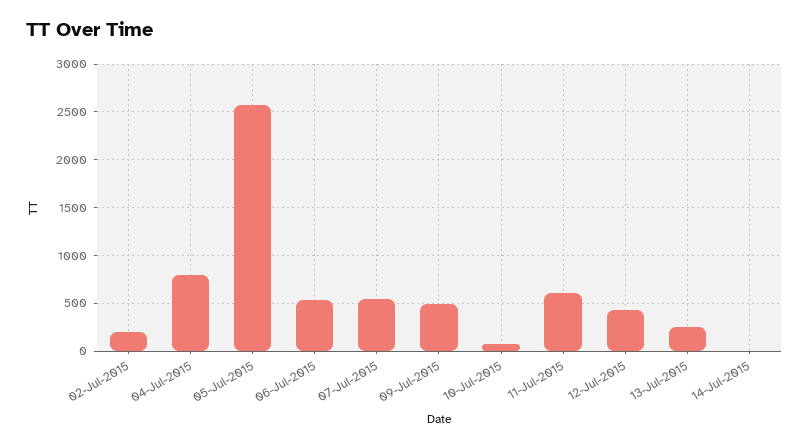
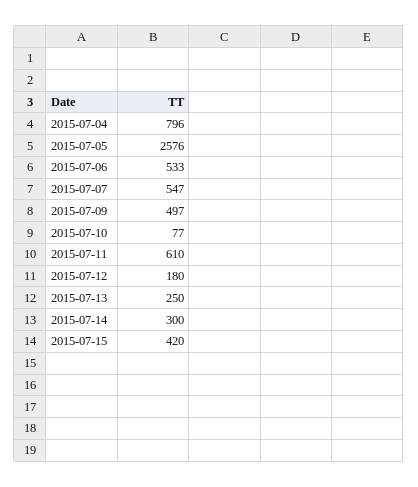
02-Jul-2015: 200 -> none
12-Jul-2015: 400 -> 180
14-Jul-2015: 0 -> 300
2015-07-15: none -> 420

